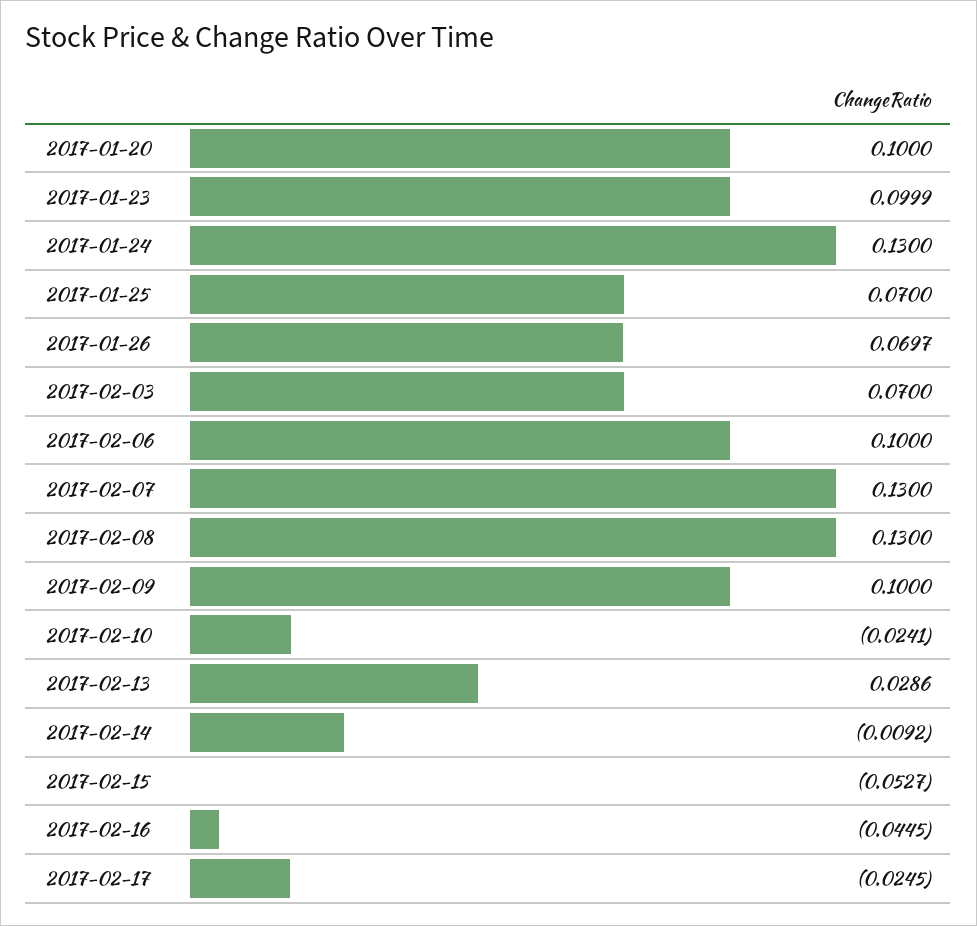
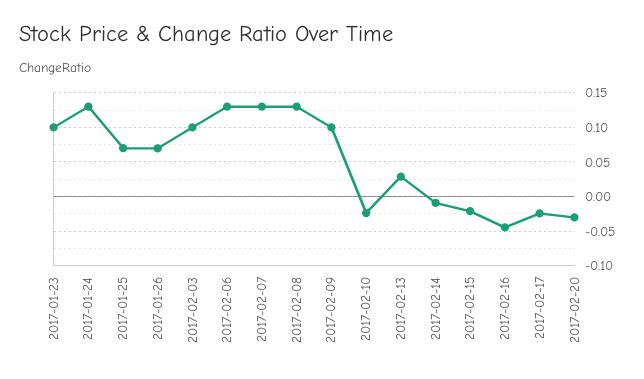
2017-01-20: 0.1 -> none
2017-02-03: 0.07 -> 0.1
2017-02-06: 0.1 -> 0.13
2017-02-15: -0.0527 -> -0.02
2017-02-20: none -> -0.03

